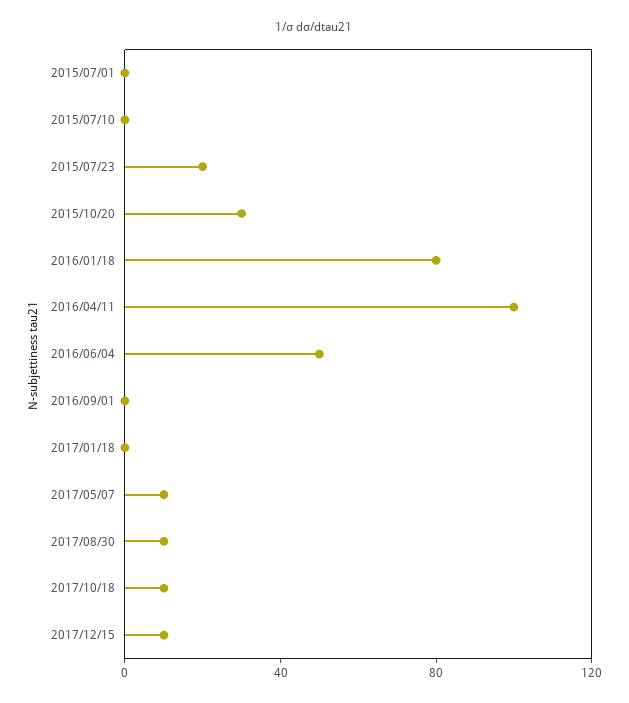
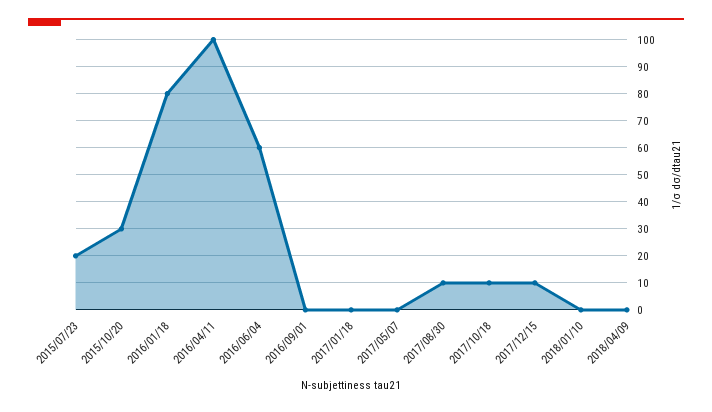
2015/07/01: 0 -> none
2015/07/10: 0 -> none
2016/06/04: 50 -> 60
2017/05/07: 10 -> 0
2018/01/10: none -> 0
2018/04/09: none -> 0

